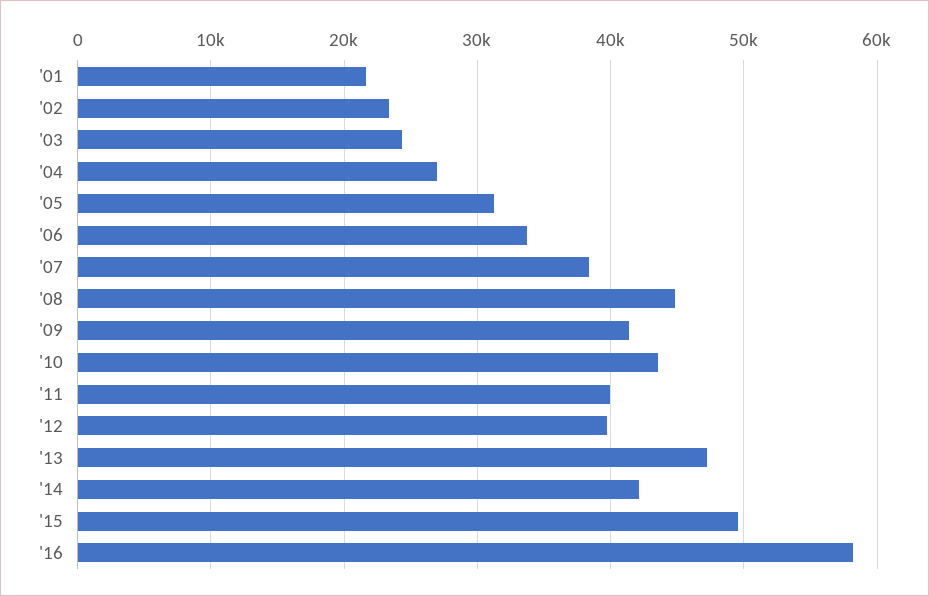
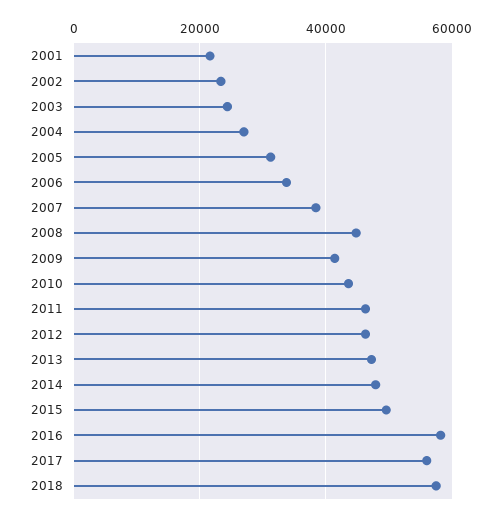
'11: 40000 -> 46000
'12: 40000 -> 46000
'14: 42000 -> 48000
2017: none -> 56000
2018: none -> 58000

